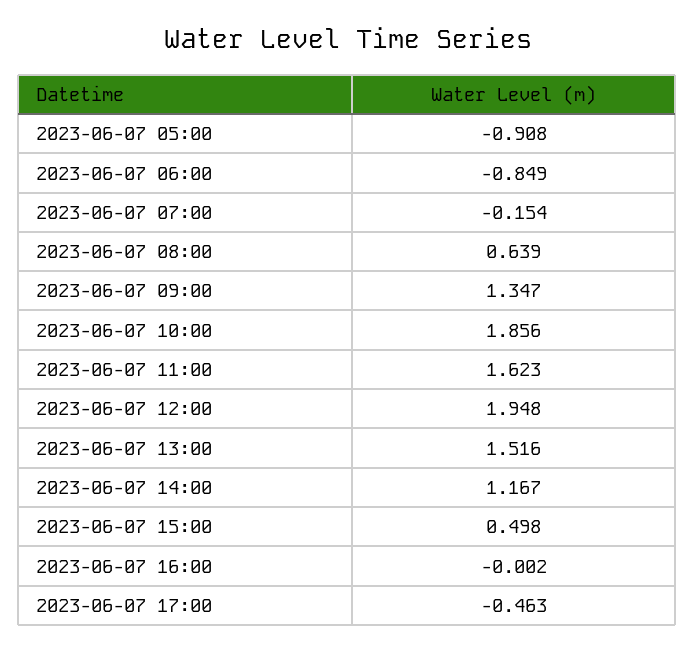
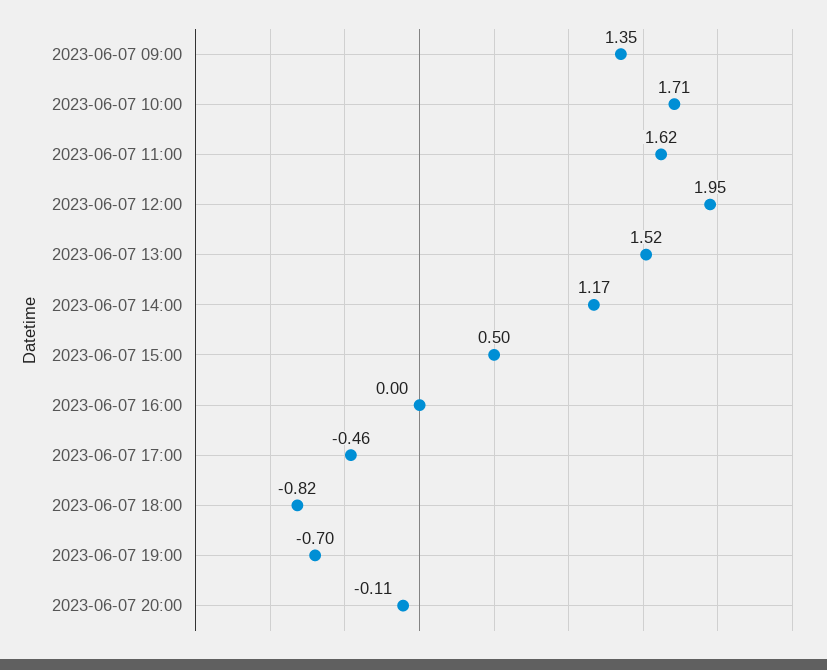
2023-06-07 05:00: -0.908 -> none
2023-06-07 06:00: -0.849 -> none
2023-06-07 07:00: -0.154 -> none
2023-06-07 08:00: 0.639 -> none
2023-06-07 10:00: 1.856 -> 1.71
2023-06-07 18:00: none -> -0.82
2023-06-07 19:00: none -> -0.7
2023-06-07 20:00: none -> -0.11

